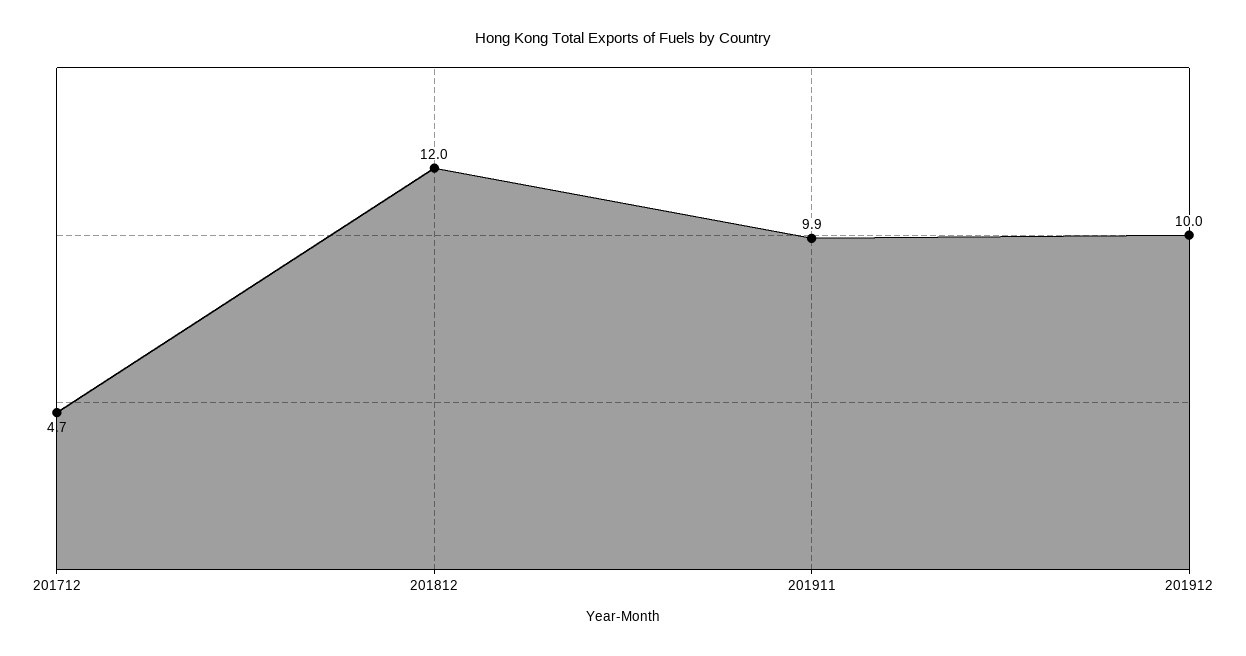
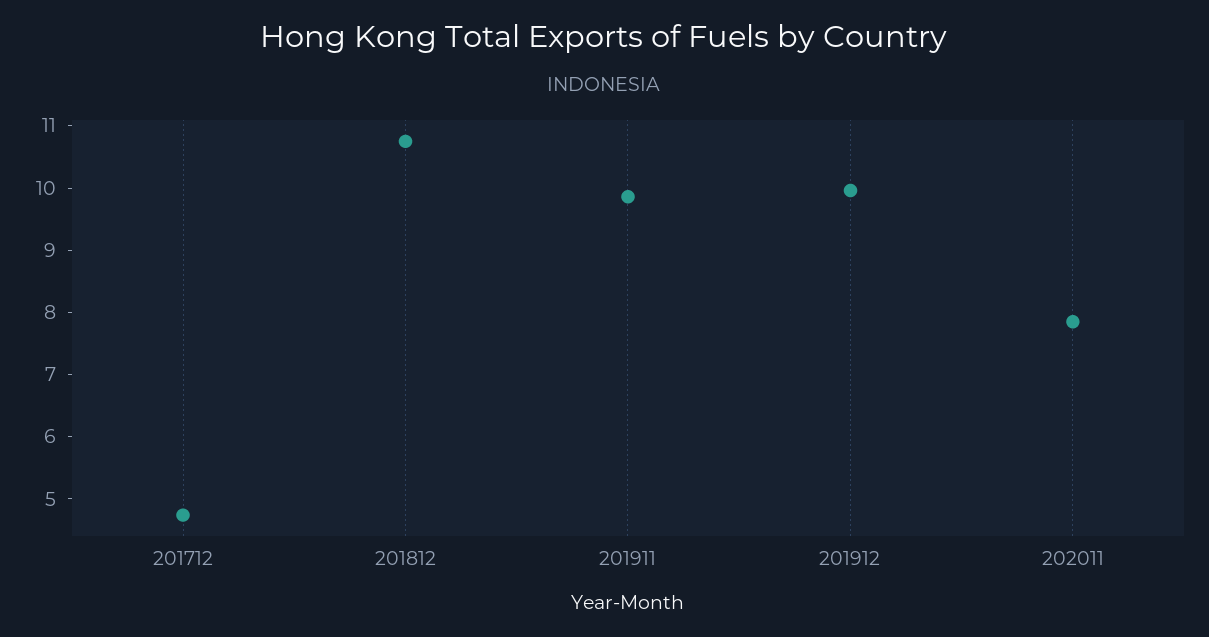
201812: 12 -> 10.8
202011: none -> 7.8

